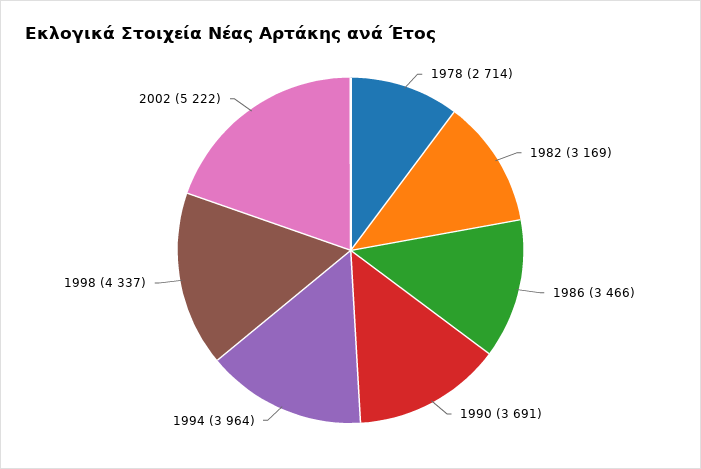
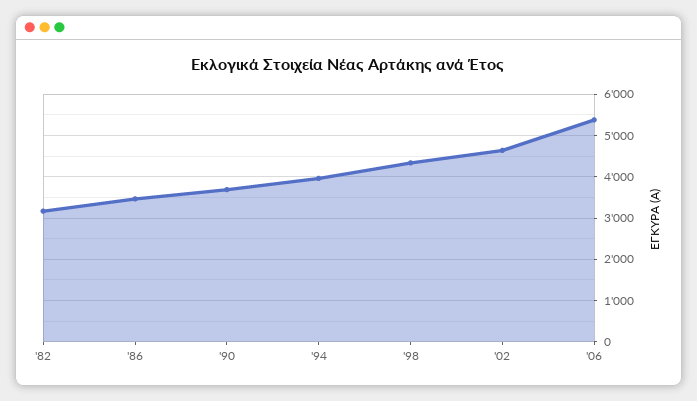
1978: 2714 -> none
2002: 5222 -> 4600
'06: none -> 5400

